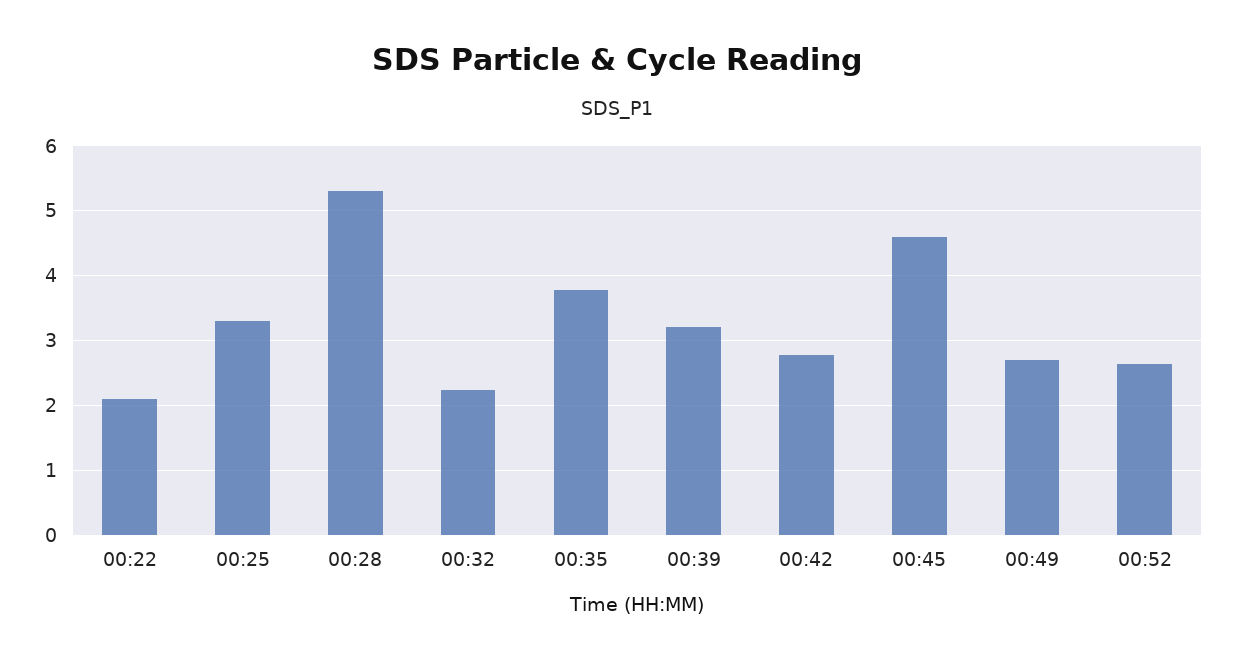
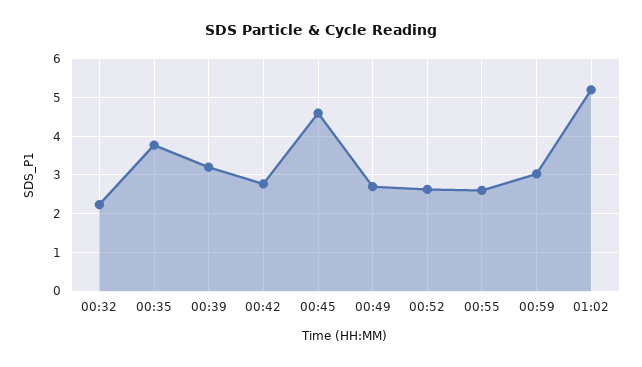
00:22: 2.1 -> none
00:25: 3.3 -> none
00:28: 5.3 -> none
00:55: none -> 2.6
00:59: none -> 3
01:02: none -> 5.2

